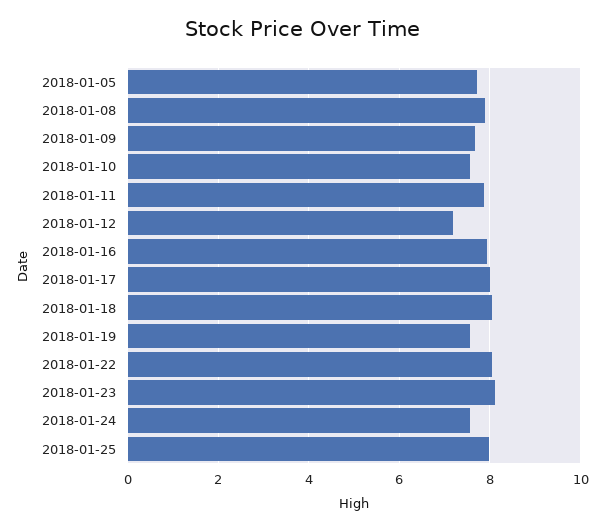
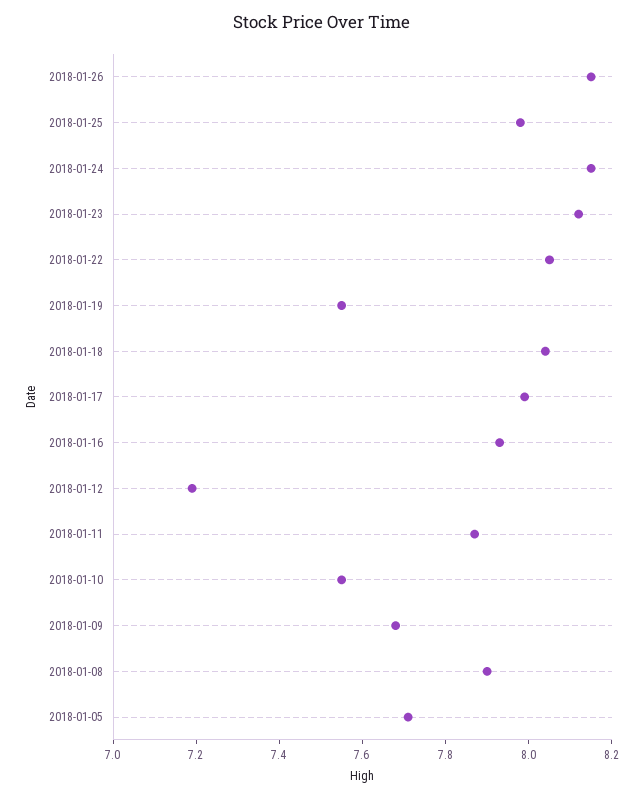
2018-01-24: 7.6 -> 8.15
2018-01-26: none -> 8.15

